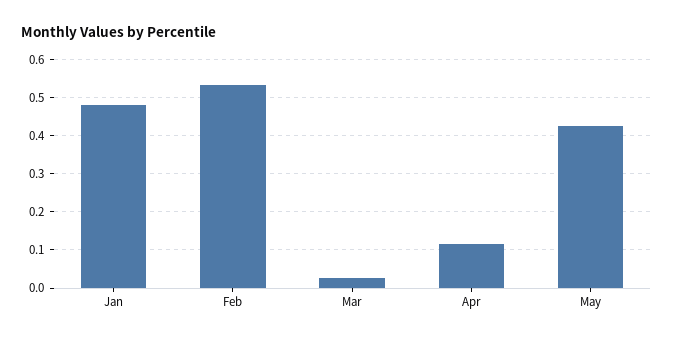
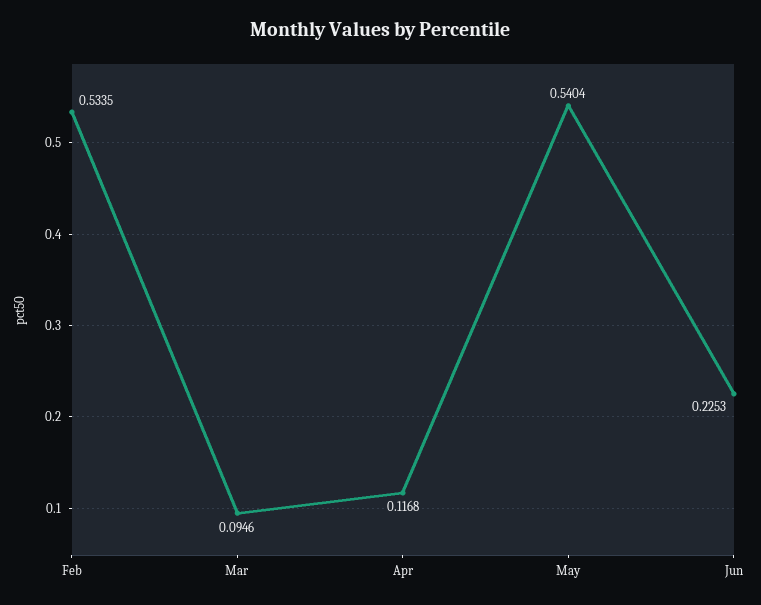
Jan: 0.48 -> none
Mar: 0.02 -> 0.0946
May: 0.42 -> 0.5404
Jun: none -> 0.2253

